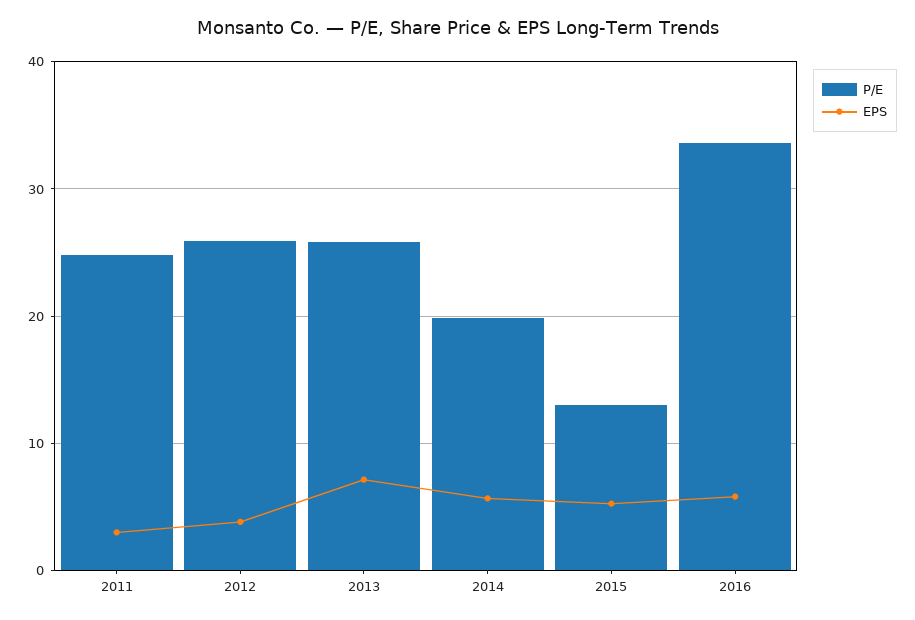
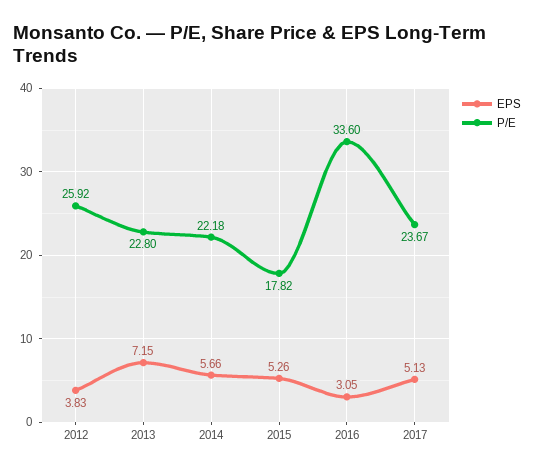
P/E, 2011: 25 -> none
EPS, 2011: 3 -> none
P/E, 2013: 26 -> 22.8
P/E, 2014: 20 -> 22.18
P/E, 2015: 13 -> 17.82
EPS, 2016: 6 -> 3.05
EPS, 2017: none -> 5.13
P/E, 2017: none -> 23.67

